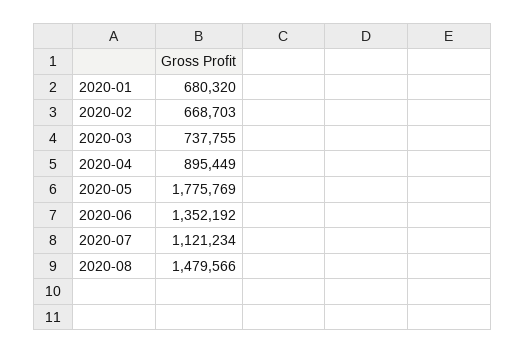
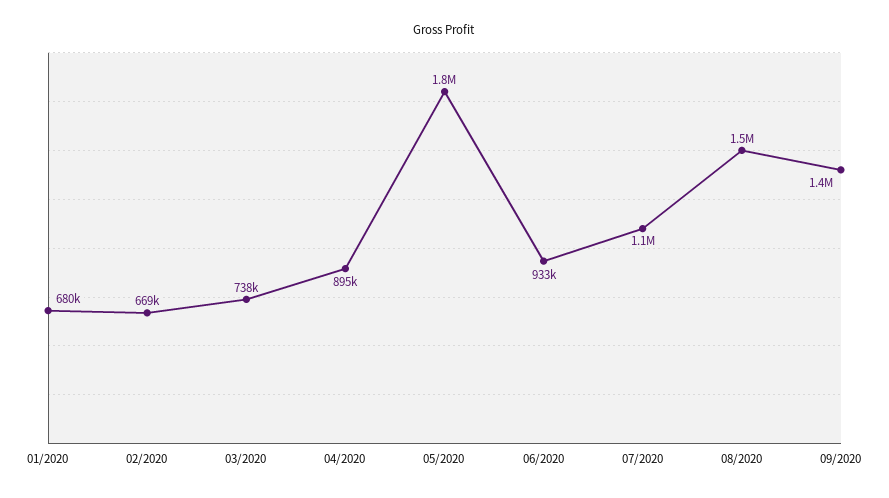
2020-06: 1352192 -> 933000
09/2020: none -> 1400000

